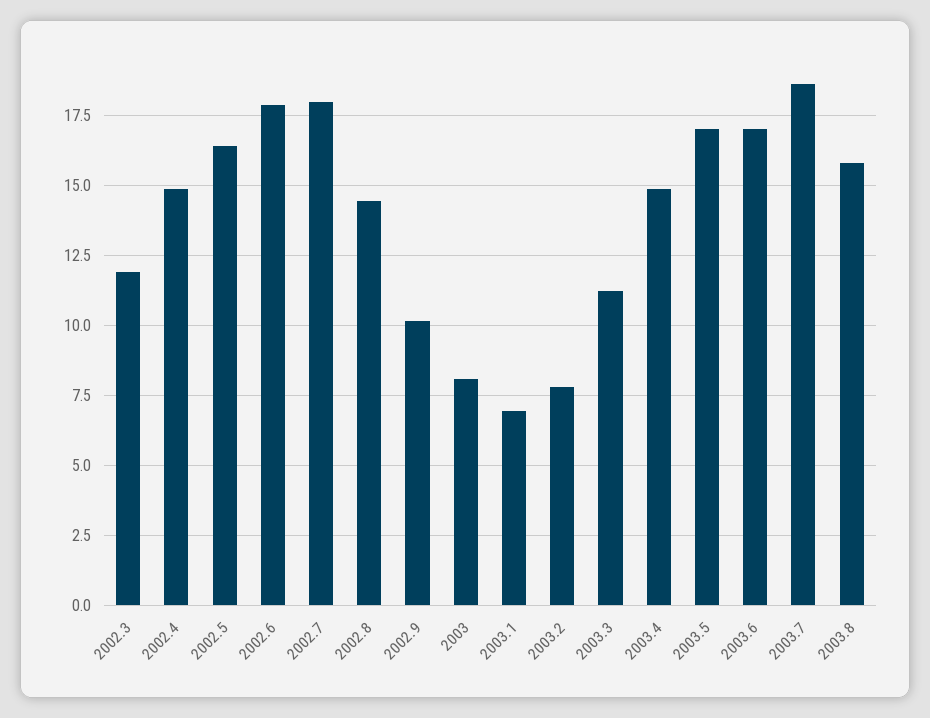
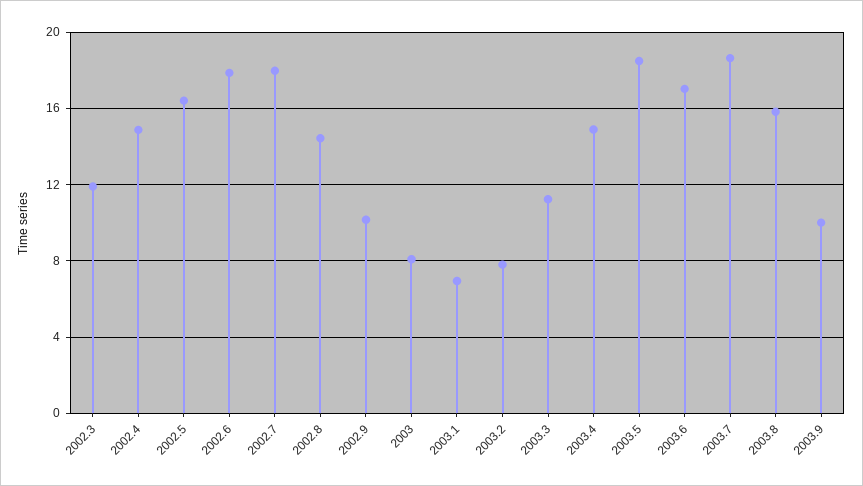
2003.5: 17 -> 18.5
2003.9: none -> 10

